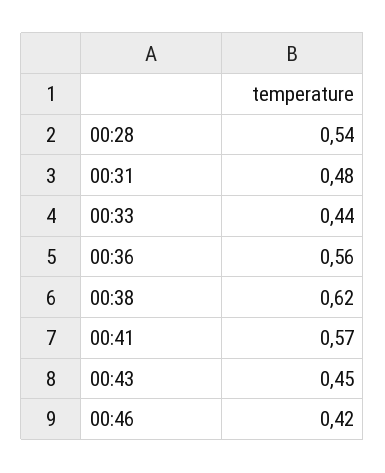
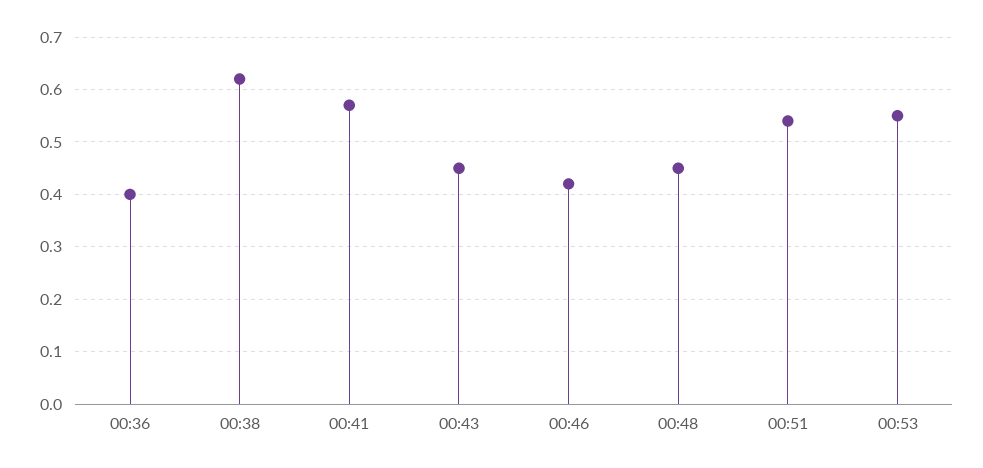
00:28: 0.54 -> none
00:31: 0.48 -> none
00:33: 0.44 -> none
00:36: 0.56 -> 0.4
00:48: none -> 0.45
00:51: none -> 0.55
00:53: none -> 0.55

